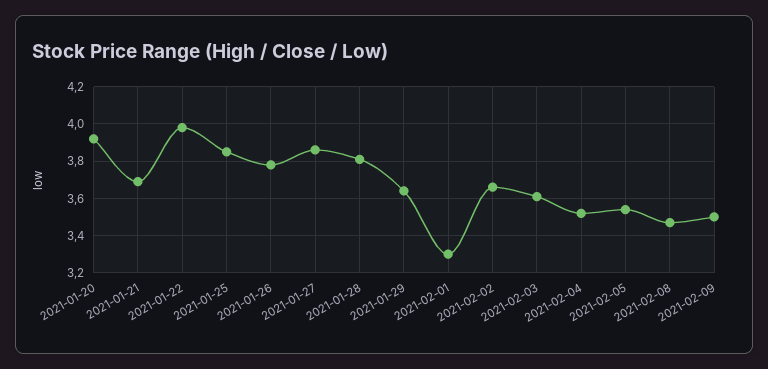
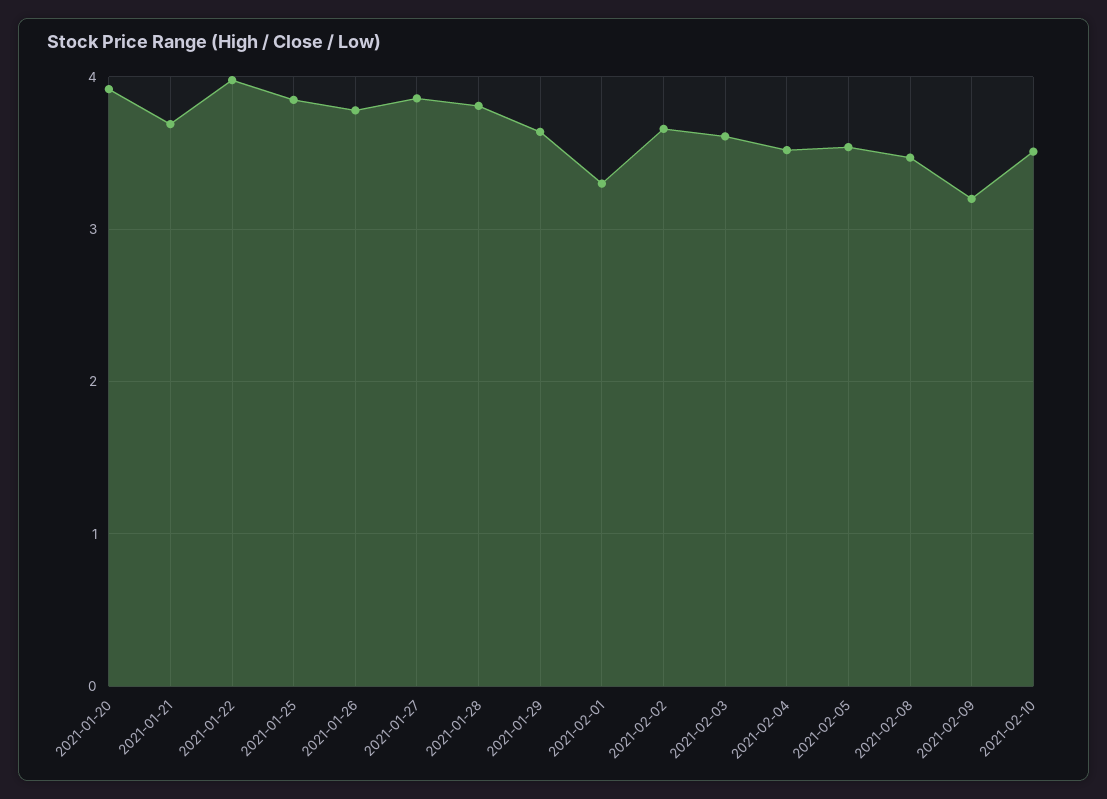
2021-02-09: 3.5 -> 3.2
2021-02-10: none -> 3.5

